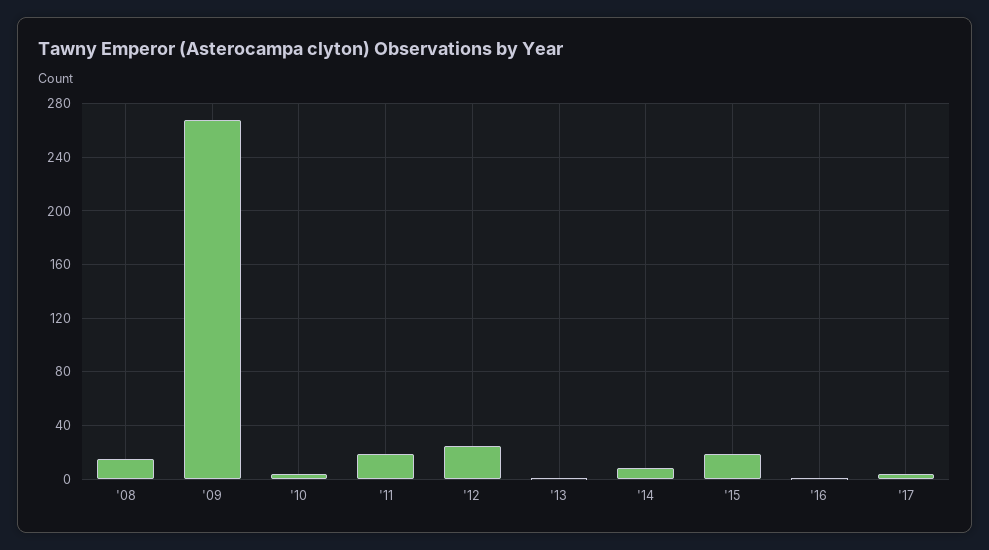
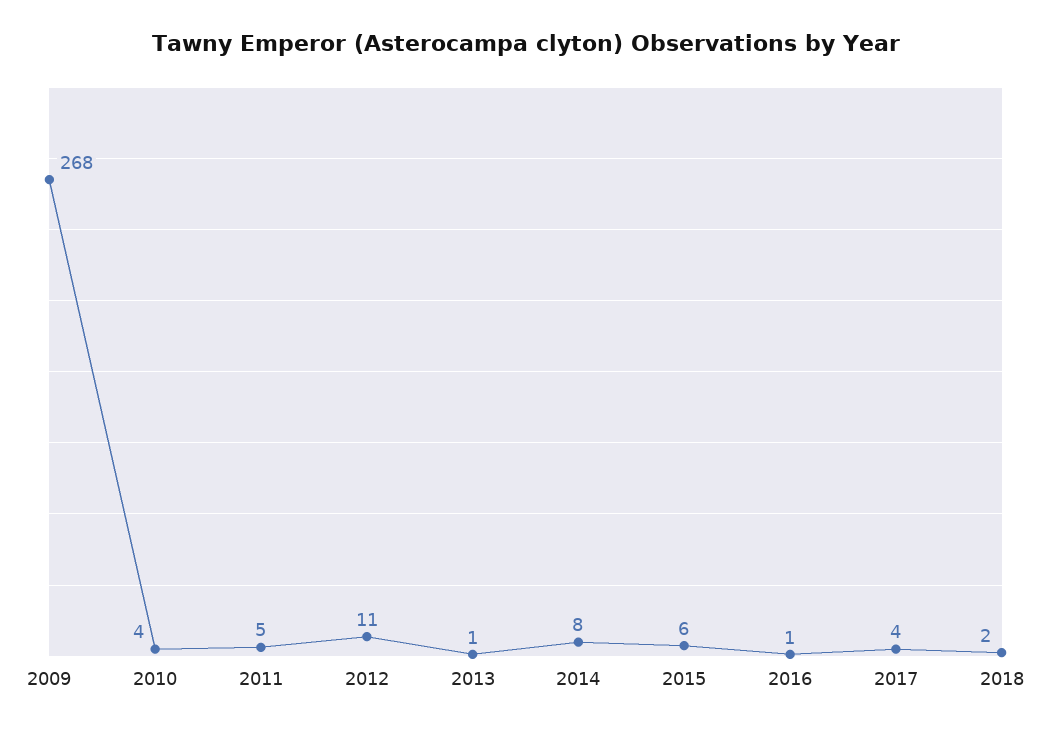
'08: 15 -> none
'11: 20 -> 5
'12: 25 -> 11
'15: 20 -> 6
2018: none -> 2

